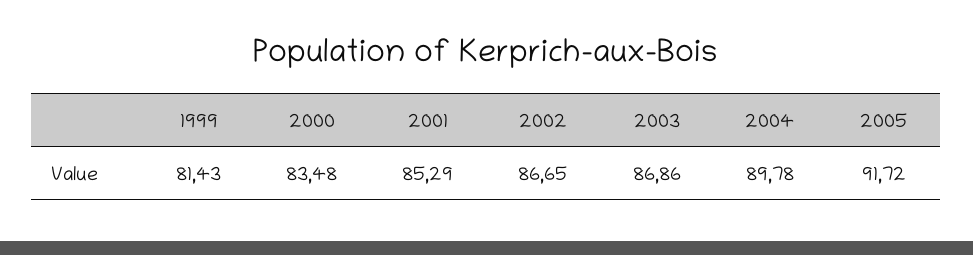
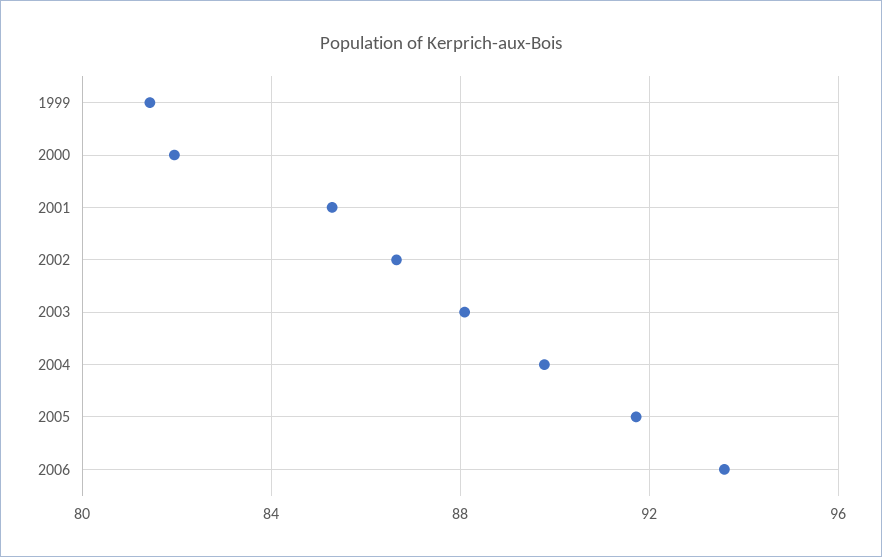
2000: 83.48 -> 82
2003: 86.86 -> 88
2006: none -> 93.5

